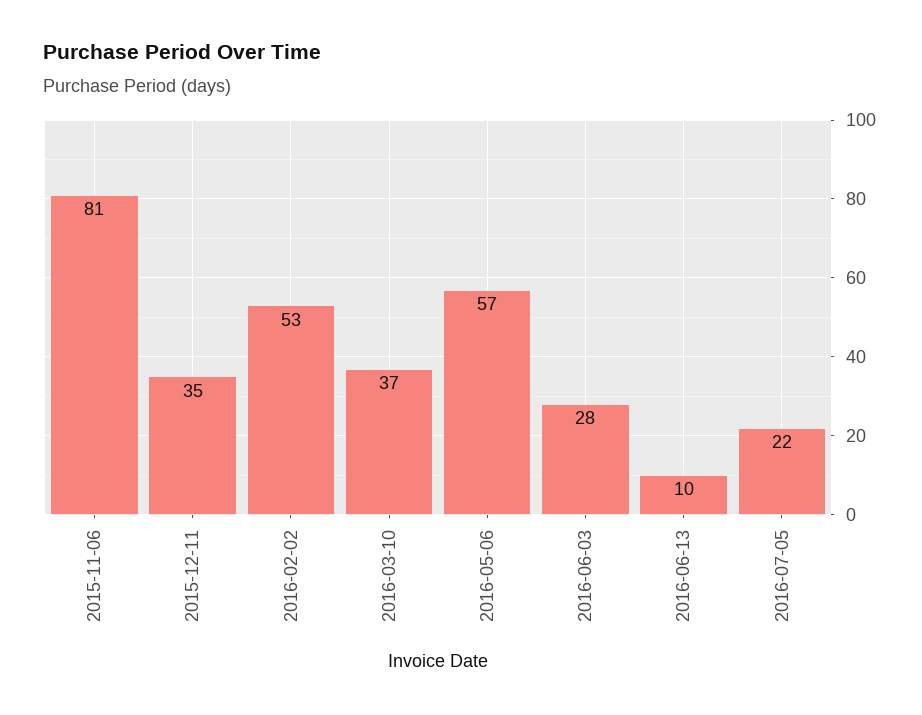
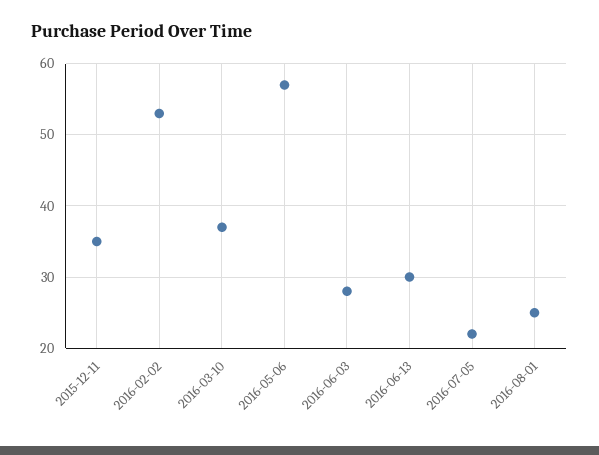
2015-11-06: 81 -> none
2016-06-13: 10 -> 30
2016-08-01: none -> 25

